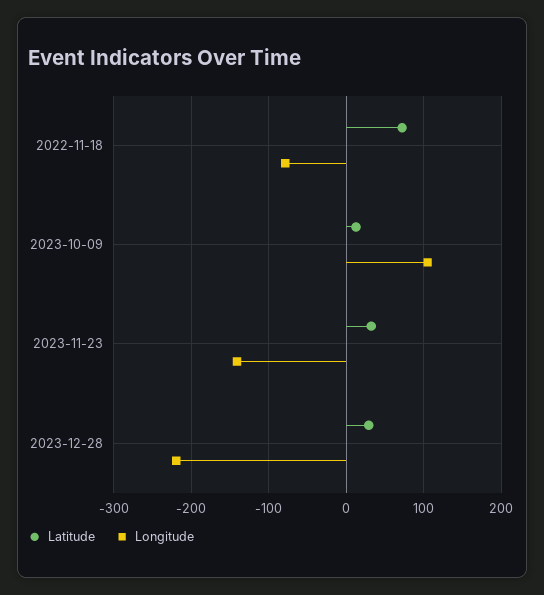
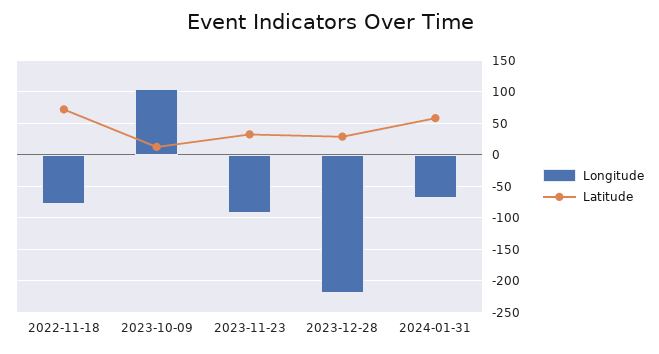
Longitude, 2023-11-23: -140 -> -90
Longitude, 2024-01-31: none -> -70
Latitude, 2024-01-31: none -> 60

